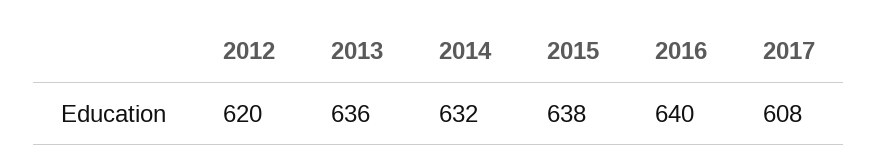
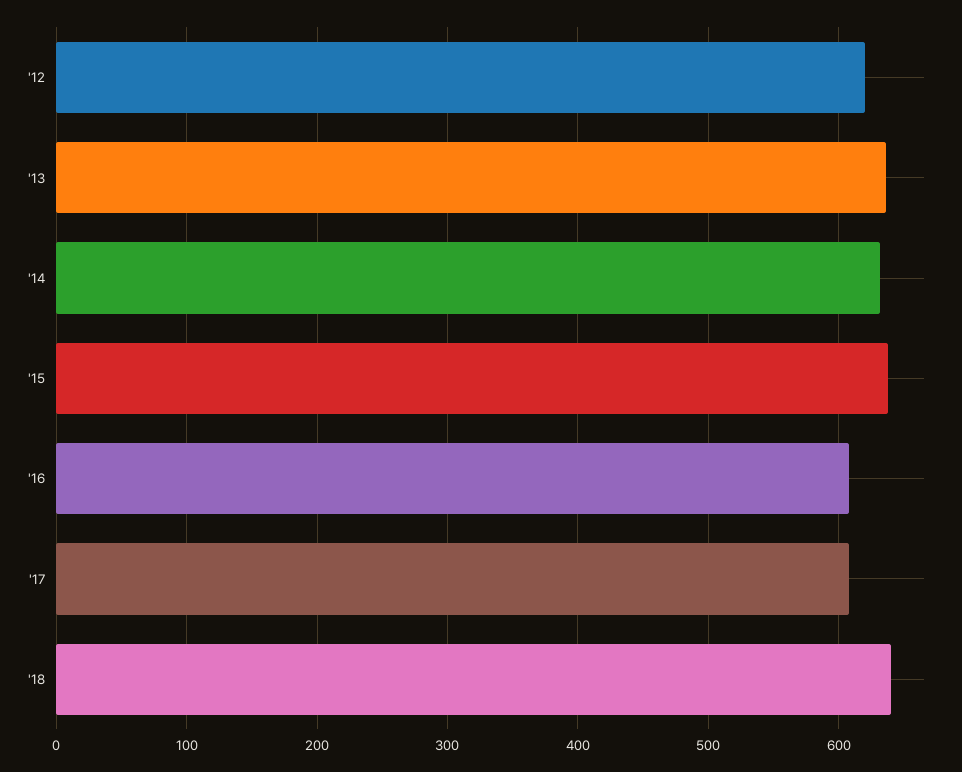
2016: 640 -> 610
'18: none -> 640

